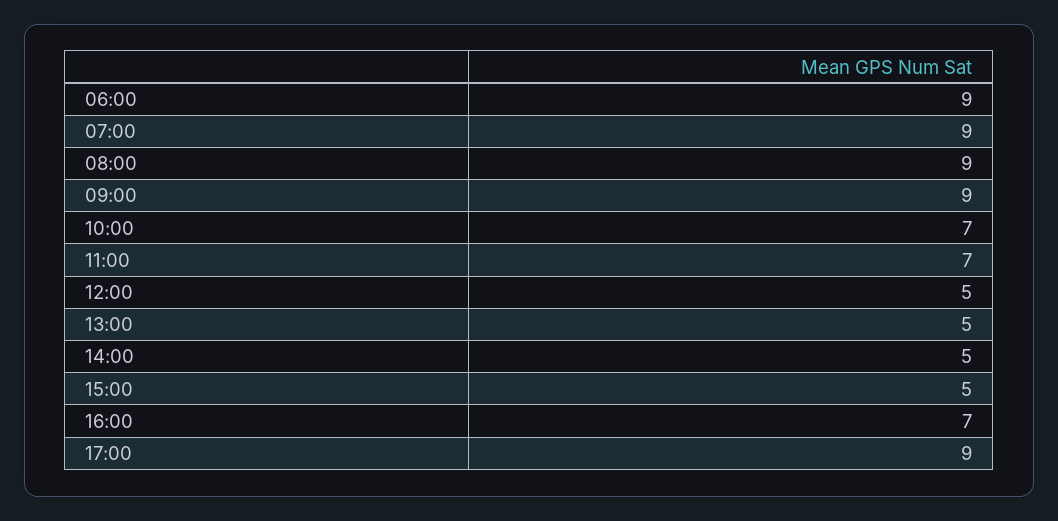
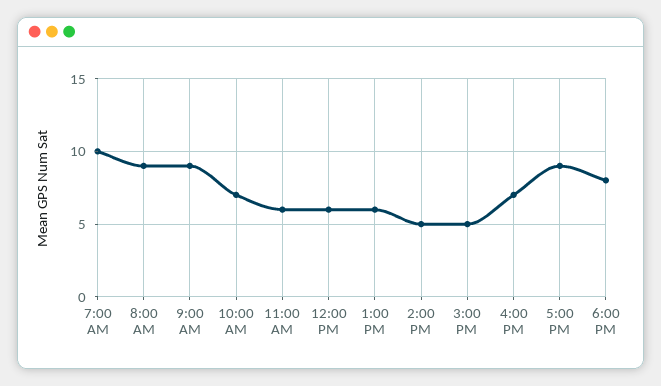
06:00: 9 -> none
07:00: 9 -> 10
11:00: 7 -> 6
12:00: 5 -> 6
13:00: 5 -> 6
6:00 PM: none -> 8

